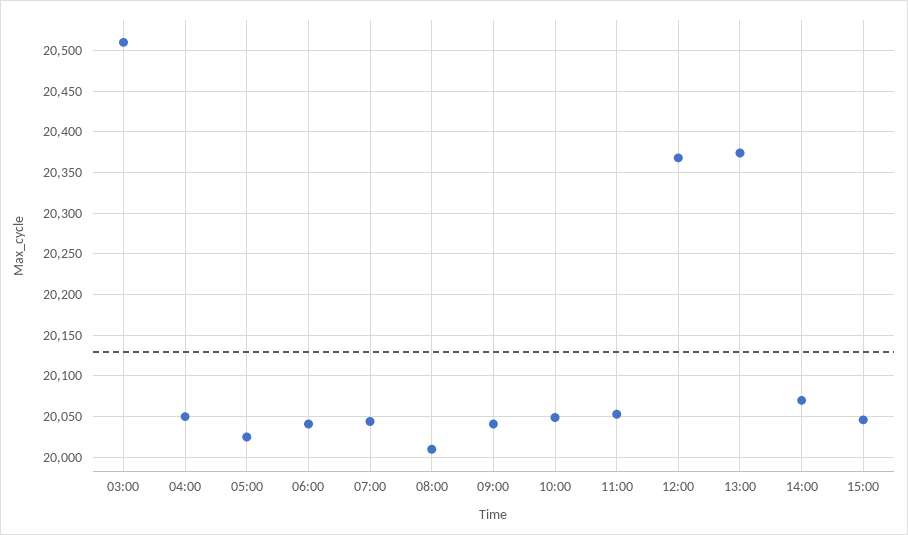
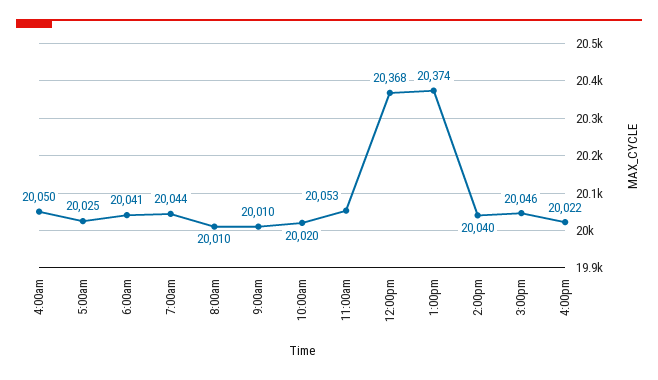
03:00: 20510 -> none
09:00: 20040 -> 20010
10:00: 20050 -> 20020
14:00: 20070 -> 20040
4:00pm: none -> 20022

